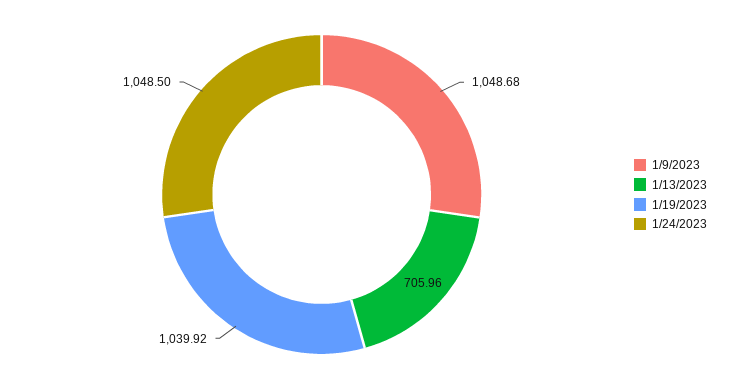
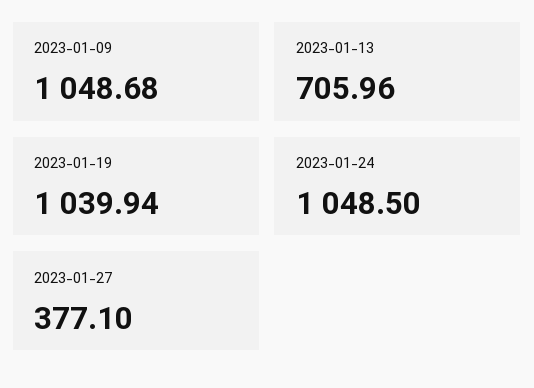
1/19/2023: 1039.92 -> 1039.94
2023-01-27: none -> 377.1

